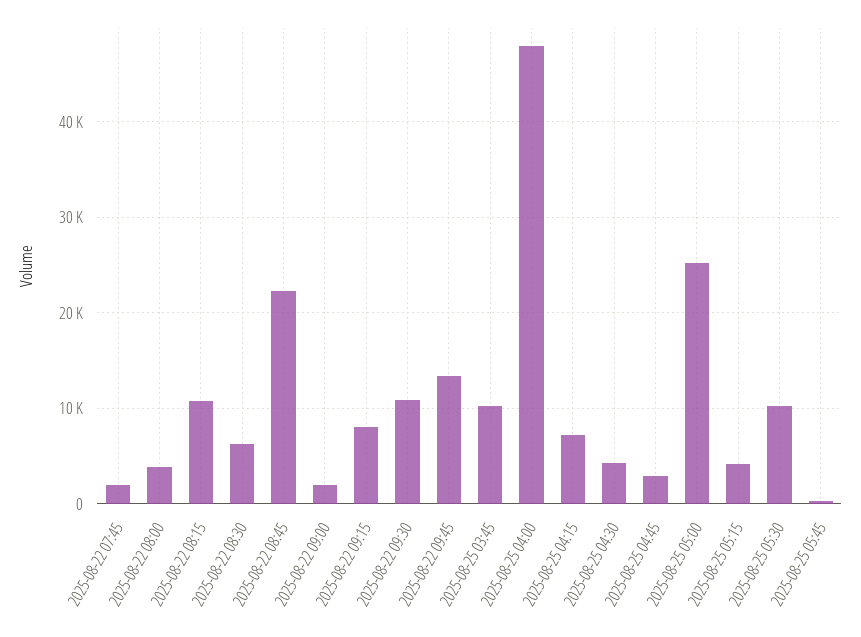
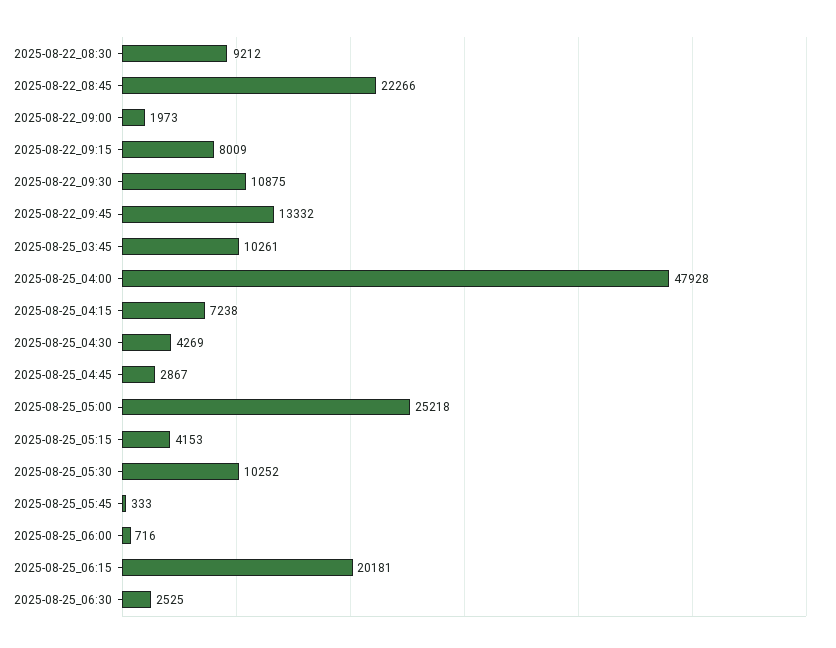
2025-08-22 07:45: 2000 -> none
2025-08-22 08:00: 4000 -> none
2025-08-22 08:15: 11000 -> none
2025-08-22 08:30: 6000 -> 9212
2025-08-25_06:00: none -> 716
2025-08-25_06:15: none -> 20181
2025-08-25_06:30: none -> 2525

